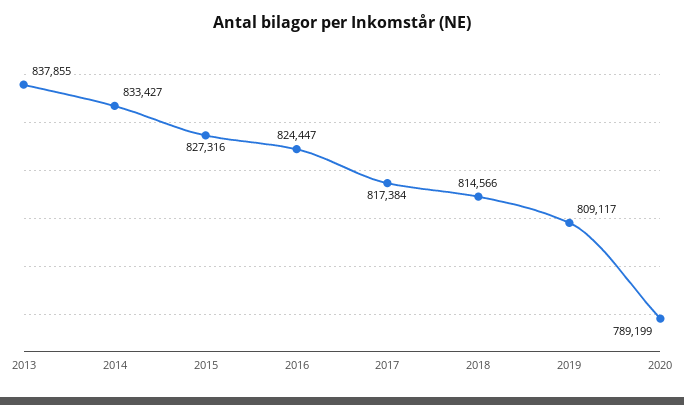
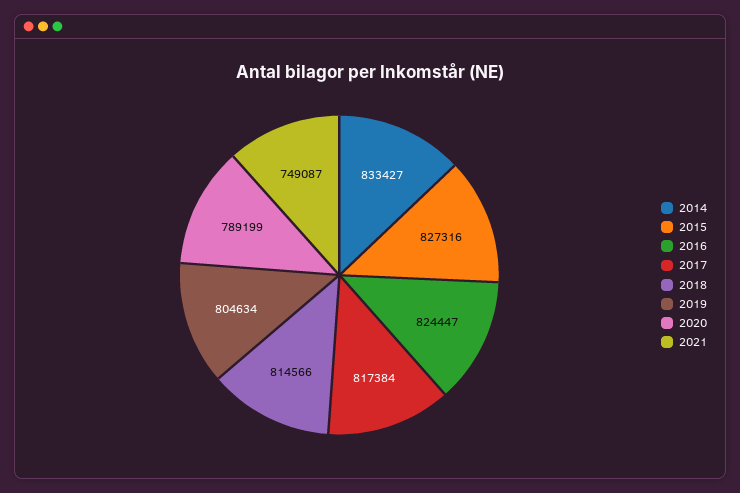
2013: 837855 -> none
2019: 809117 -> 804634
2021: none -> 749087

